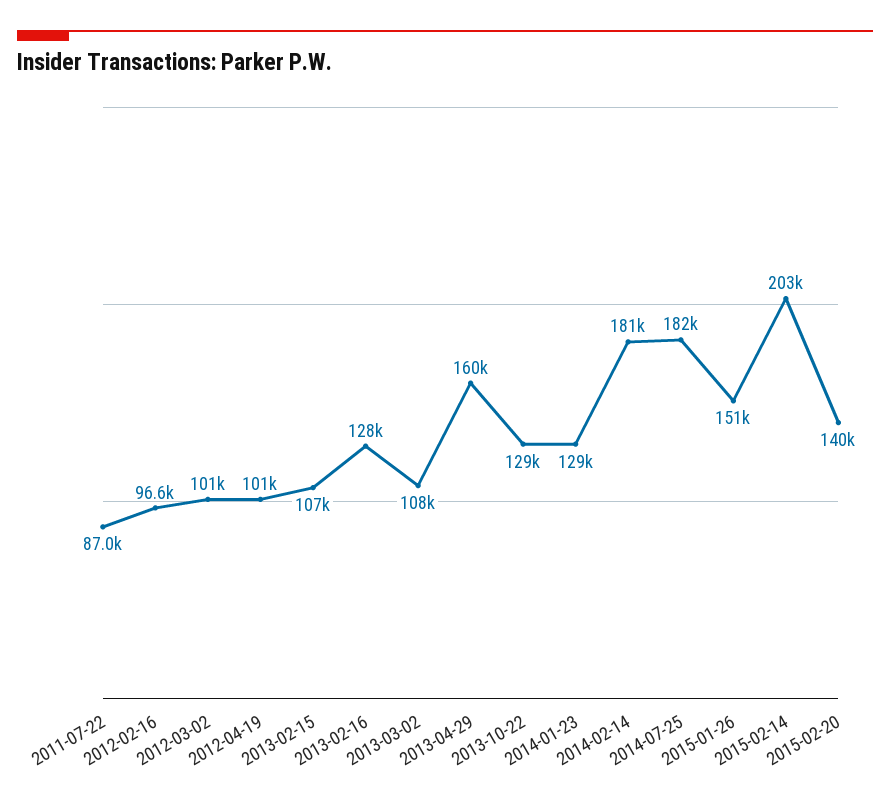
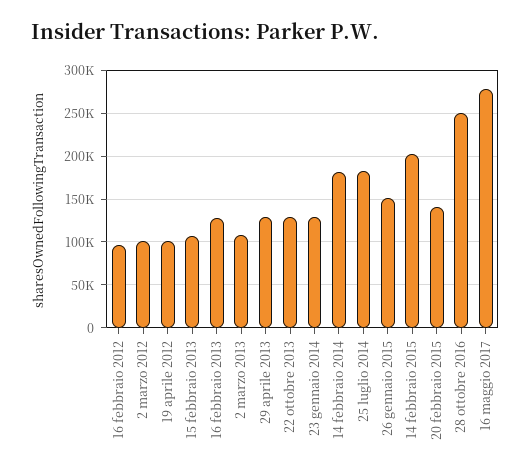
2011-07-22: 87000 -> none
2013-04-29: 160000 -> 130000
28 ottobre 2016: none -> 250000
16 maggio 2017: none -> 280000

